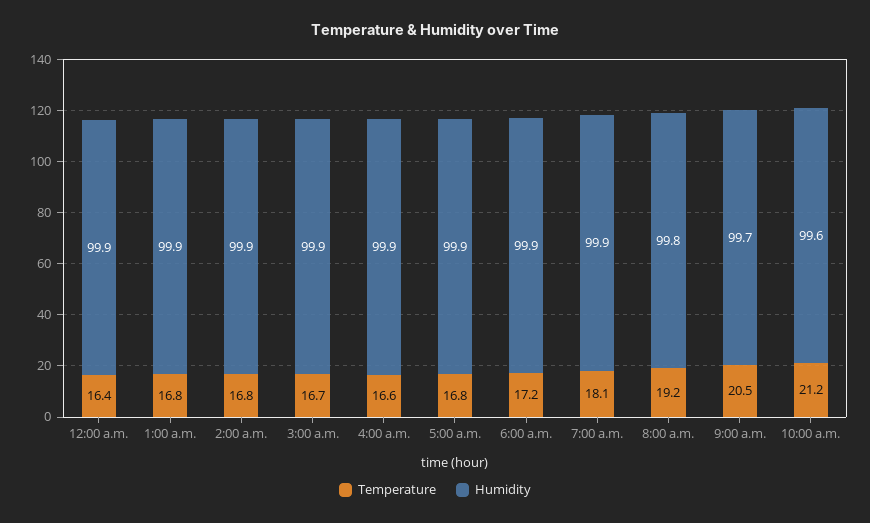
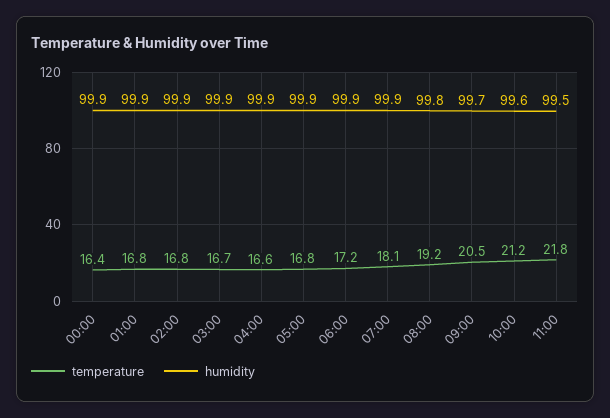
Temperature, 11:00: none -> 21.8
Humidity, 11:00: none -> 99.5

